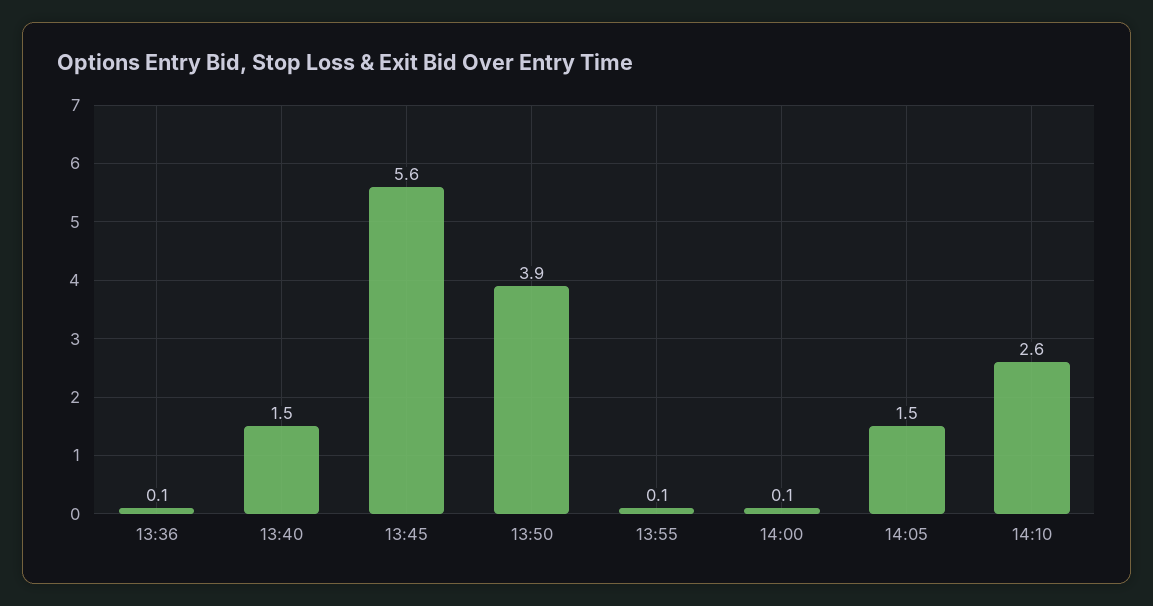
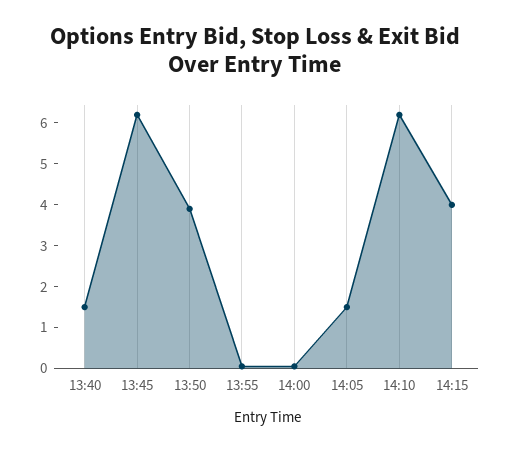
13:36: 0.1 -> none
13:45: 5.6 -> 6.2
14:10: 2.6 -> 6.2
14:15: none -> 4

